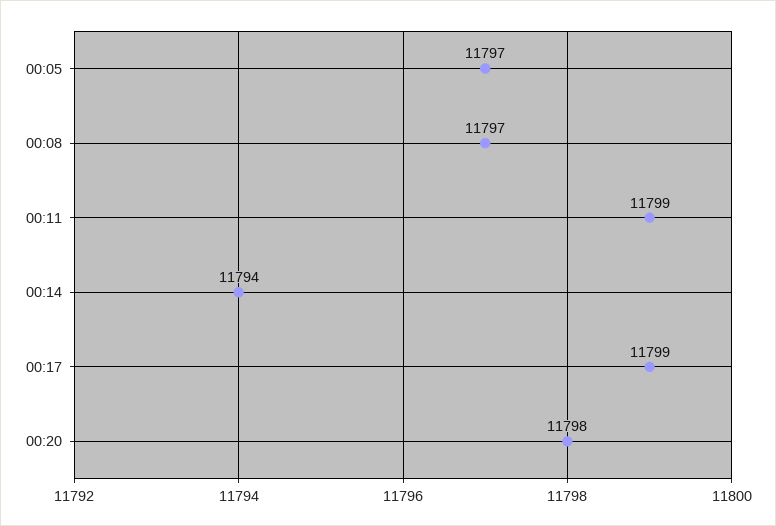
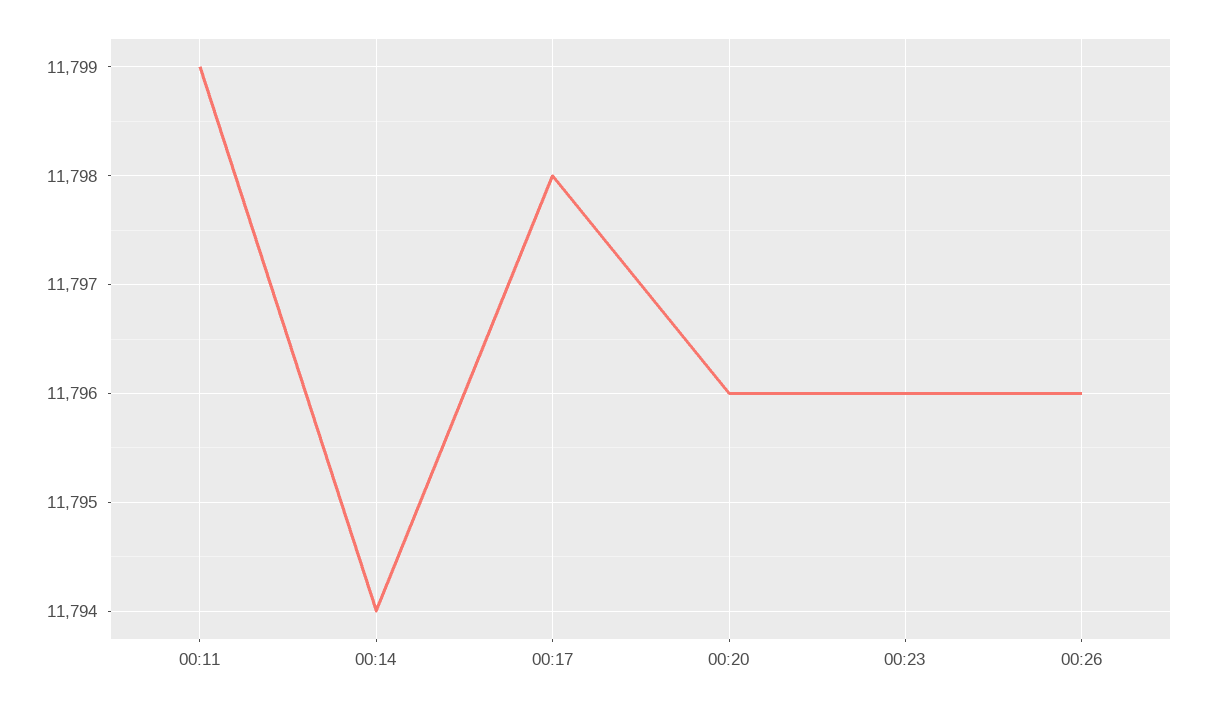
00:05: 11797 -> none
00:08: 11797 -> none
00:17: 11799 -> 11798
00:20: 11798 -> 11796
00:23: none -> 11796
00:26: none -> 11796

